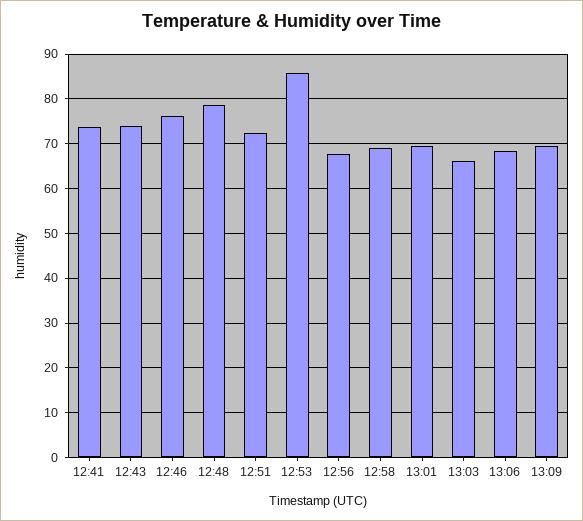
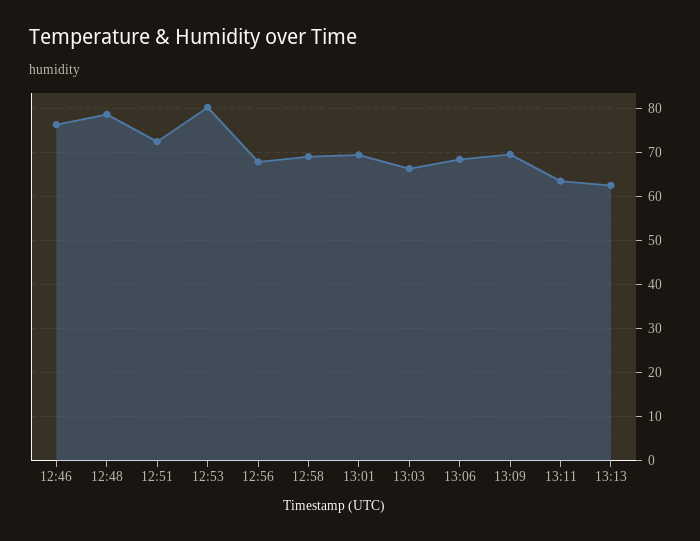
12:41: 74 -> none
12:43: 74 -> none
12:53: 86 -> 80
13:11: none -> 64
13:13: none -> 62

